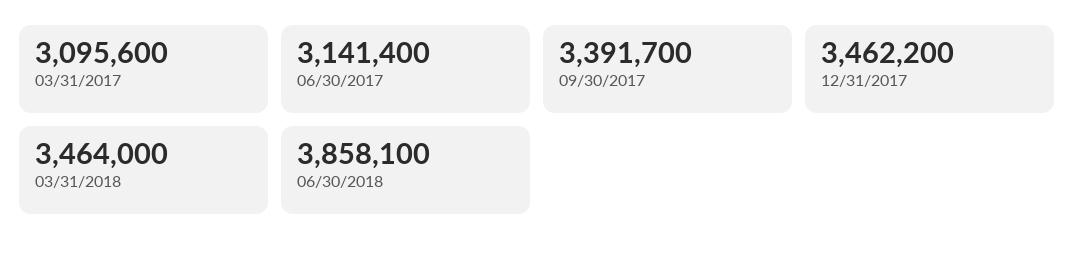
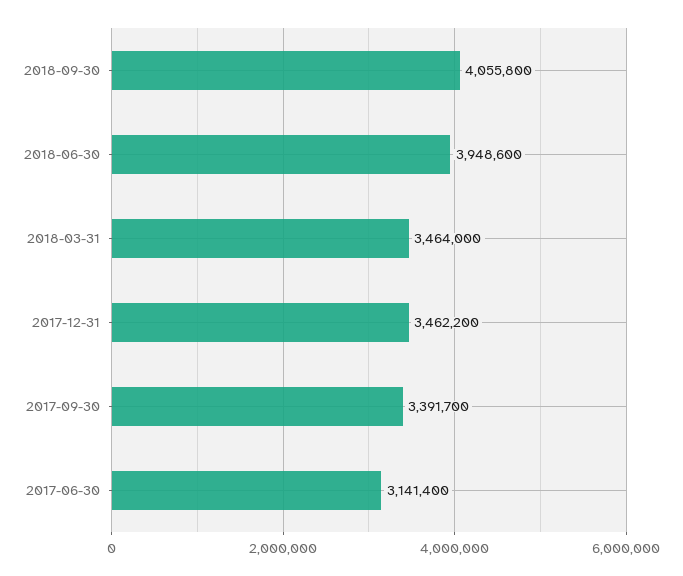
03/31/2017: 3095600 -> none
06/30/2018: 3858100 -> 3948600
2018-09-30: none -> 4055800

